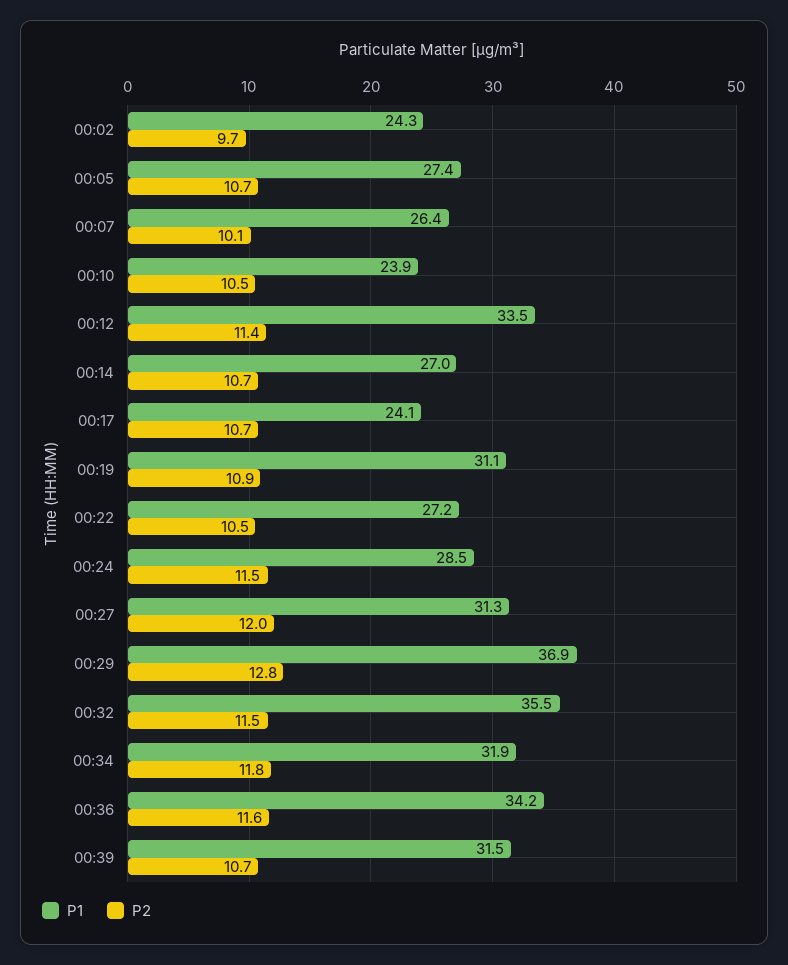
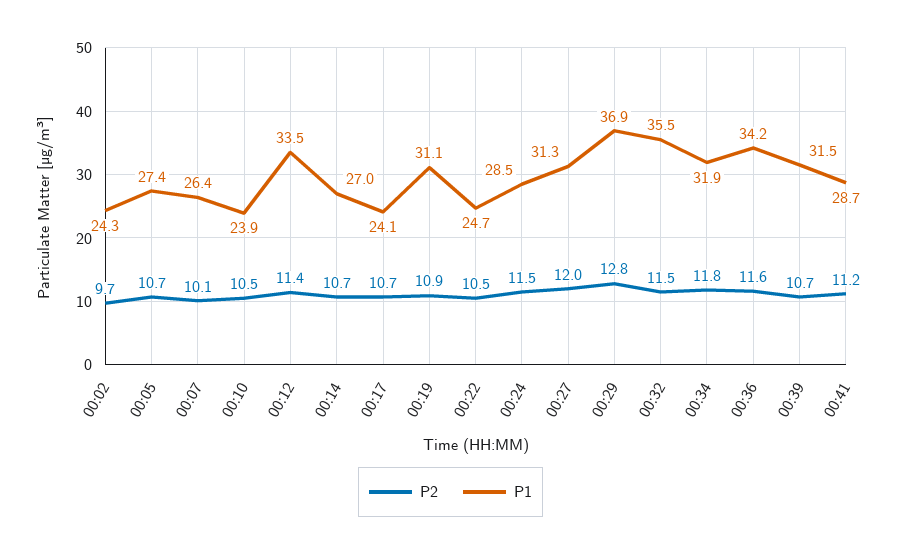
P1, 00:22: 27.2 -> 24.7
P2, 00:41: none -> 11.2
P1, 00:41: none -> 28.7

